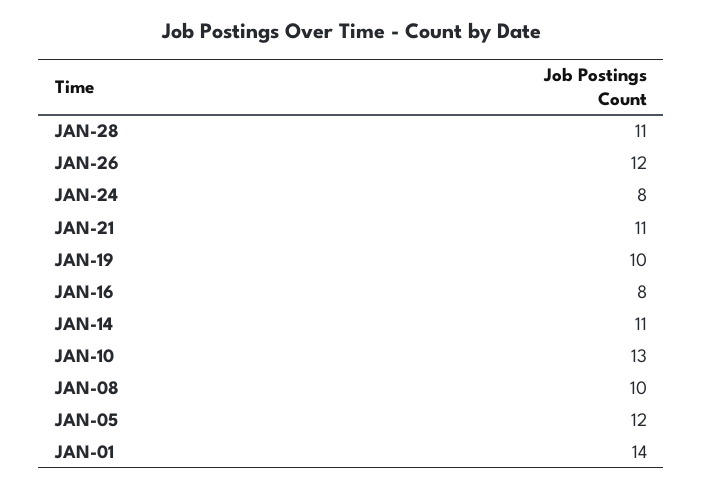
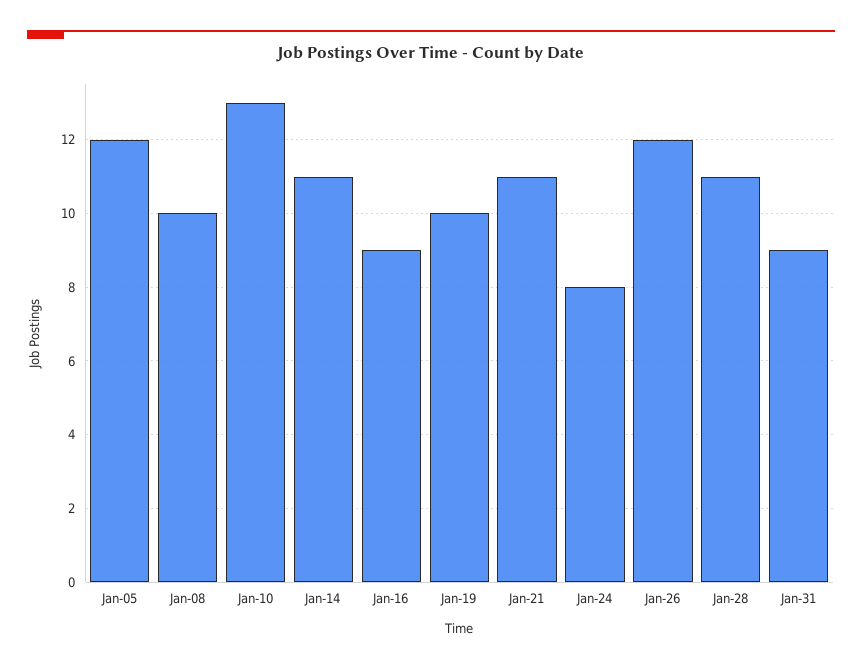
JAN-16: 8 -> 9
JAN-01: 14 -> none
Jan-31: none -> 9

